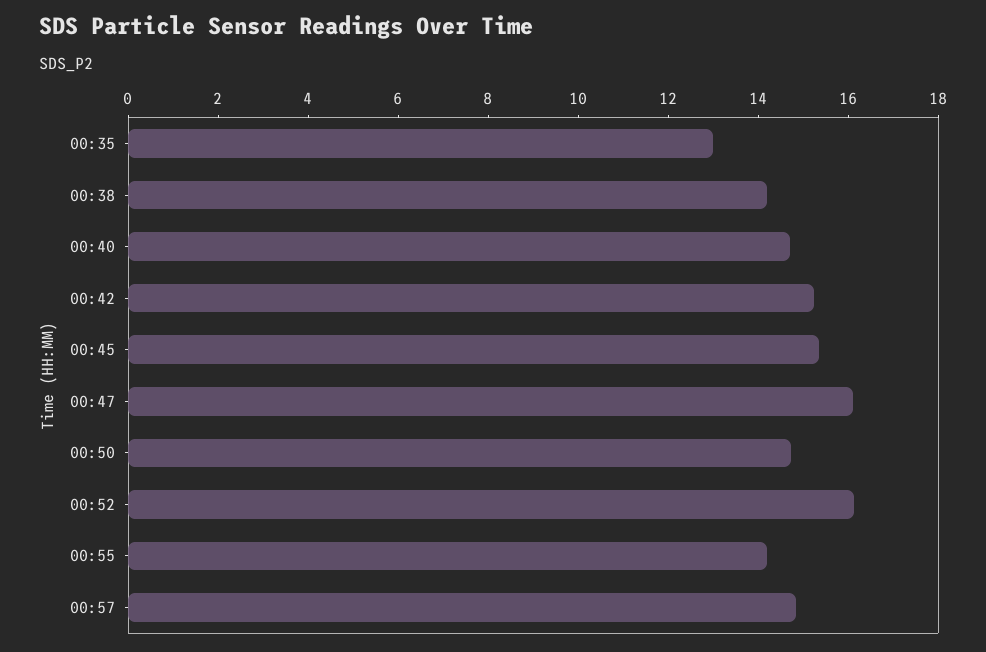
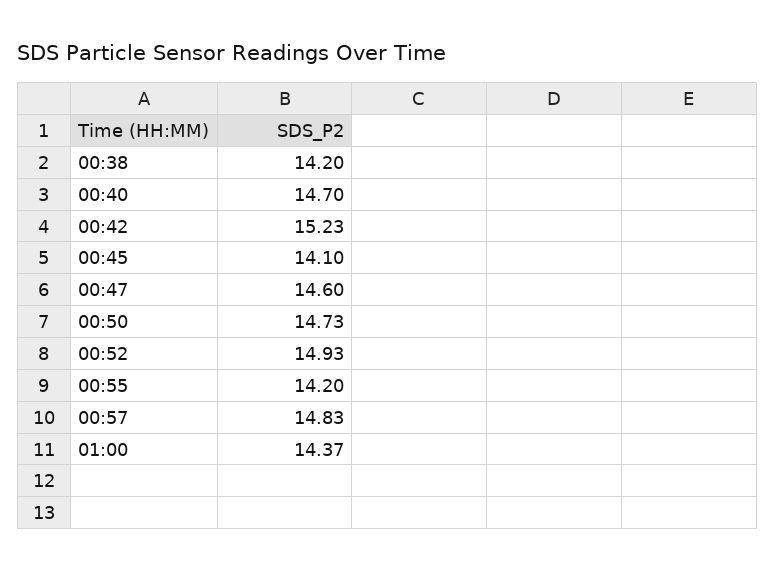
00:35: 13 -> none
00:45: 15.5 -> 14.1
00:47: 16 -> 14.6
00:52: 16 -> 14.93
01:00: none -> 14.37

